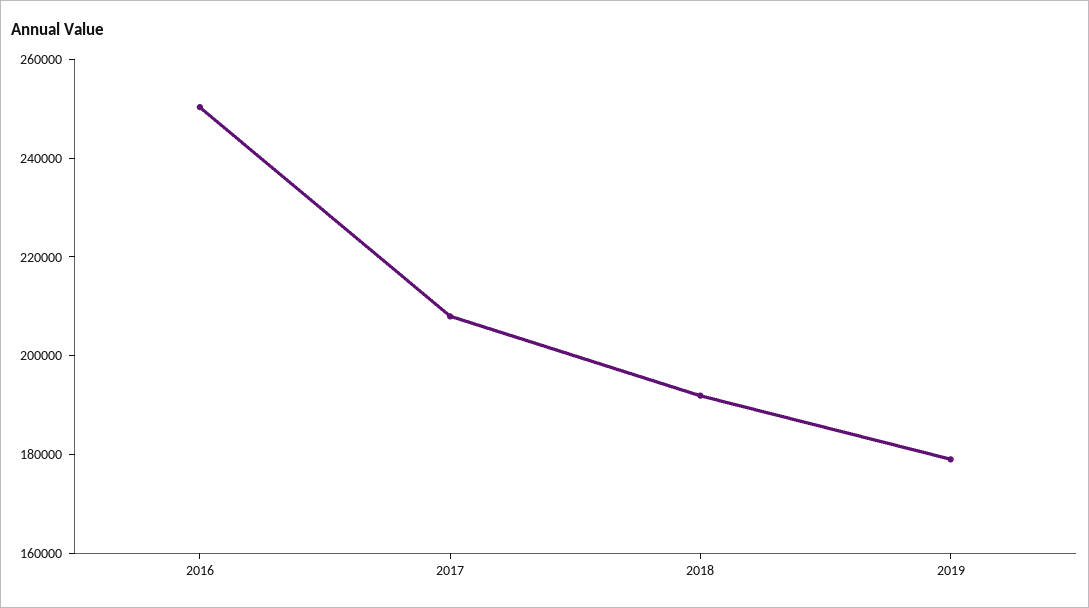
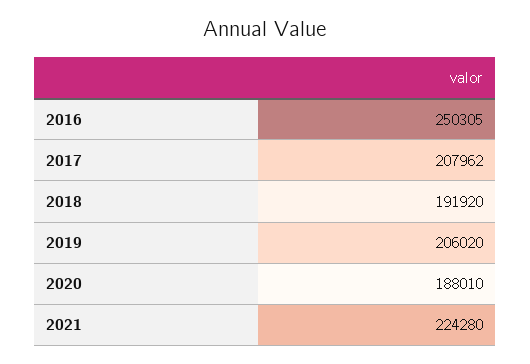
2019: 180000 -> 206020
2020: none -> 188010
2021: none -> 224280

